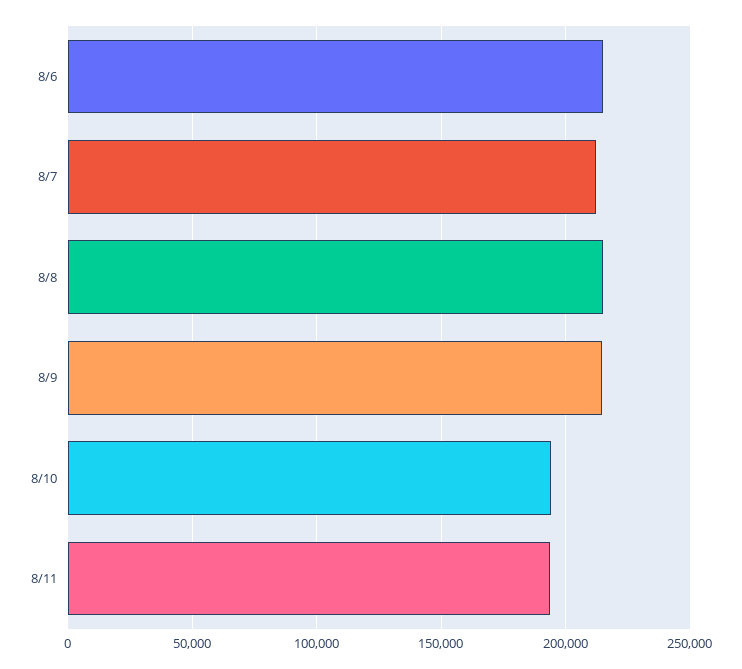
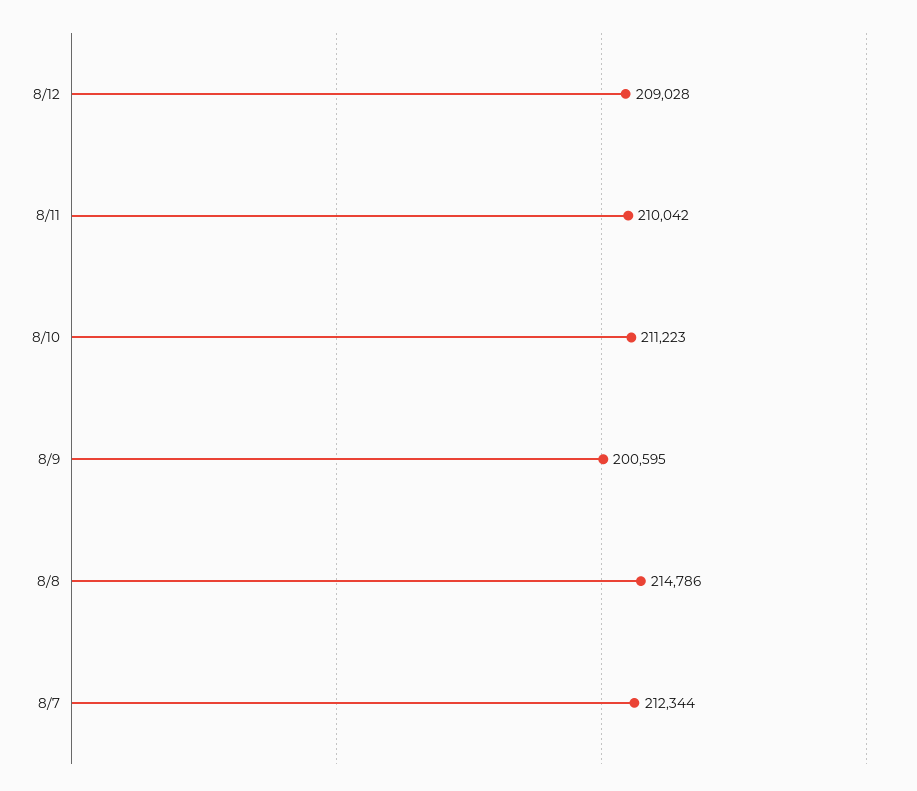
8/6: 215000 -> none
8/9: 215000 -> 200595
8/10: 195000 -> 211223
8/11: 195000 -> 210042
8/12: none -> 209028

